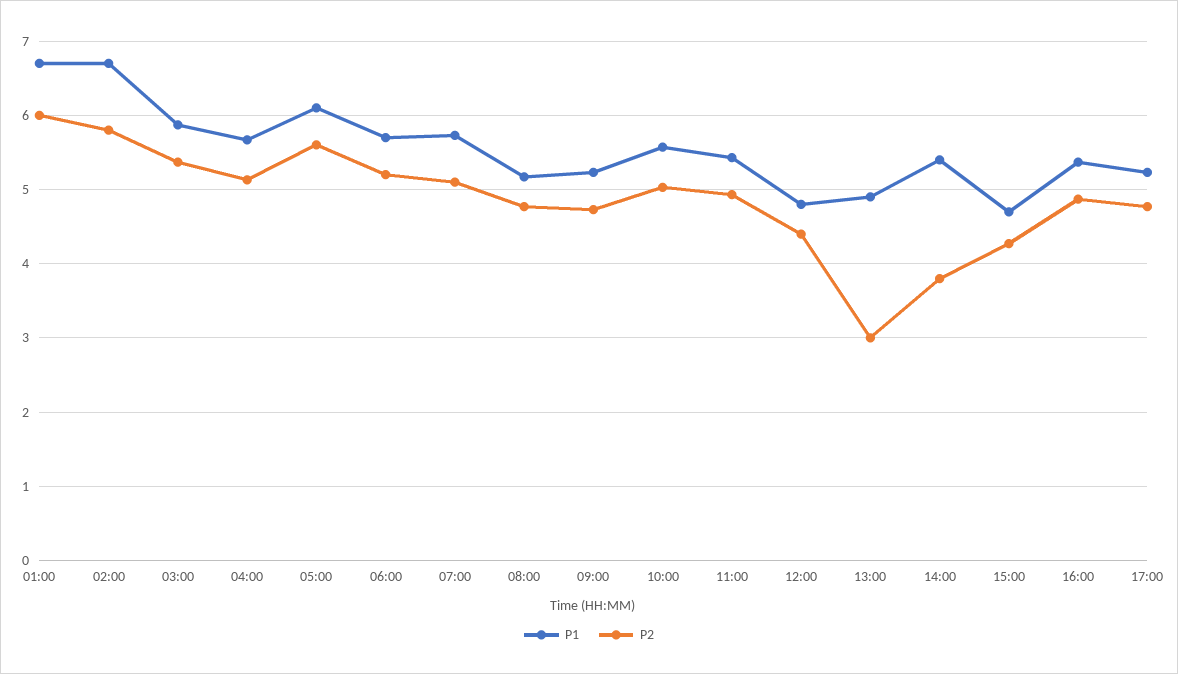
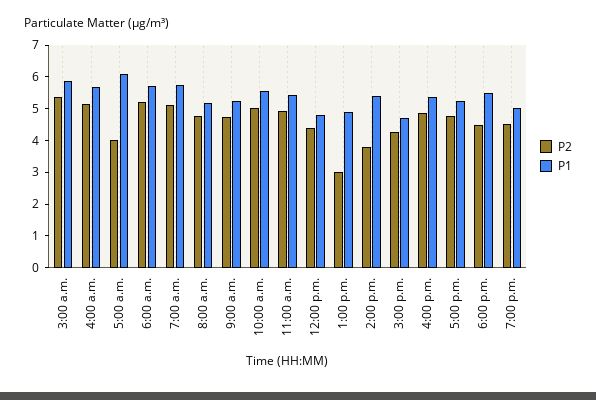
P1, 01:00: 6.7 -> none
P2, 01:00: 6 -> none
P1, 02:00: 6.7 -> none
P2, 02:00: 5.8 -> none
P2, 05:00: 5.6 -> 4
P2, 6:00 p.m.: none -> 4.5
P1, 6:00 p.m.: none -> 5.5
P2, 7:00 p.m.: none -> 4.5
P1, 7:00 p.m.: none -> 5

